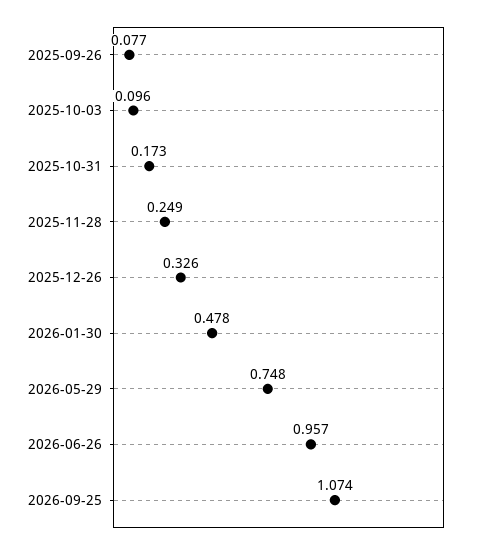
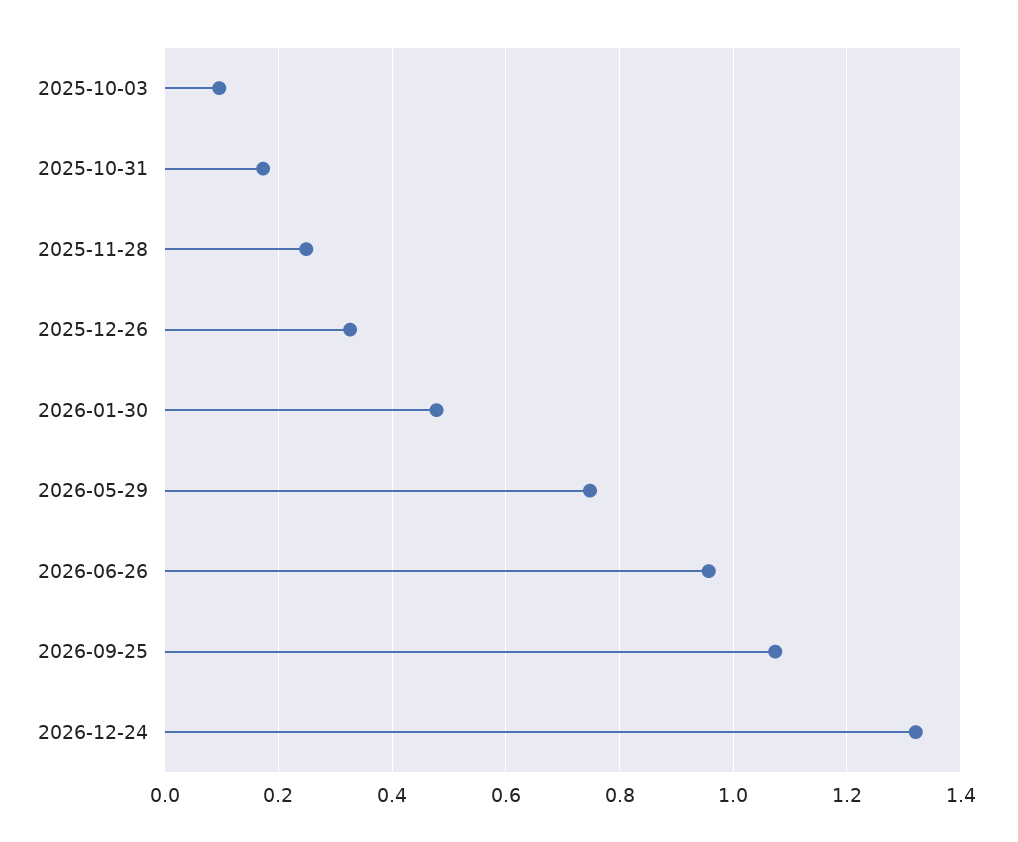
2025-09-26: 0.077 -> none
2026-12-24: none -> 1.32

